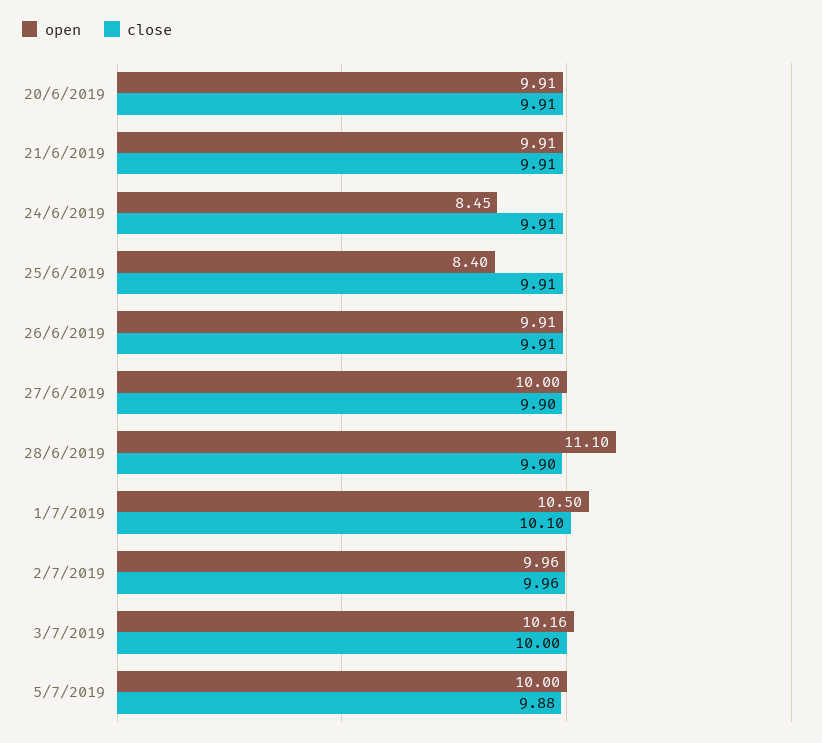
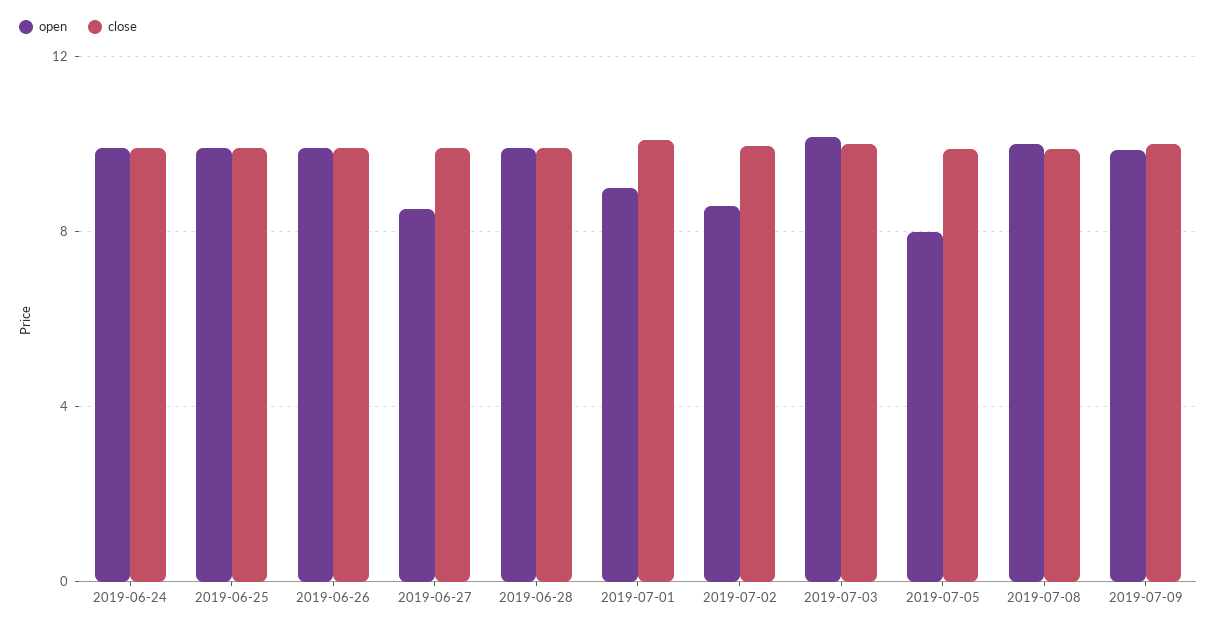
open, 20/6/2019: 9.91 -> none
close, 20/6/2019: 9.91 -> none
open, 21/6/2019: 9.91 -> none
close, 21/6/2019: 9.91 -> none
open, 24/6/2019: 8.45 -> 10
open, 25/6/2019: 8.4 -> 10
open, 27/6/2019: 10 -> 8.5
open, 28/6/2019: 11.1 -> 10
open, 1/7/2019: 10.5 -> 9
open, 2/7/2019: 9.96 -> 8.5
open, 5/7/2019: 10 -> 8
open, 2019-07-08: none -> 10
close, 2019-07-08: none -> 10
open, 2019-07-09: none -> 10
close, 2019-07-09: none -> 10

